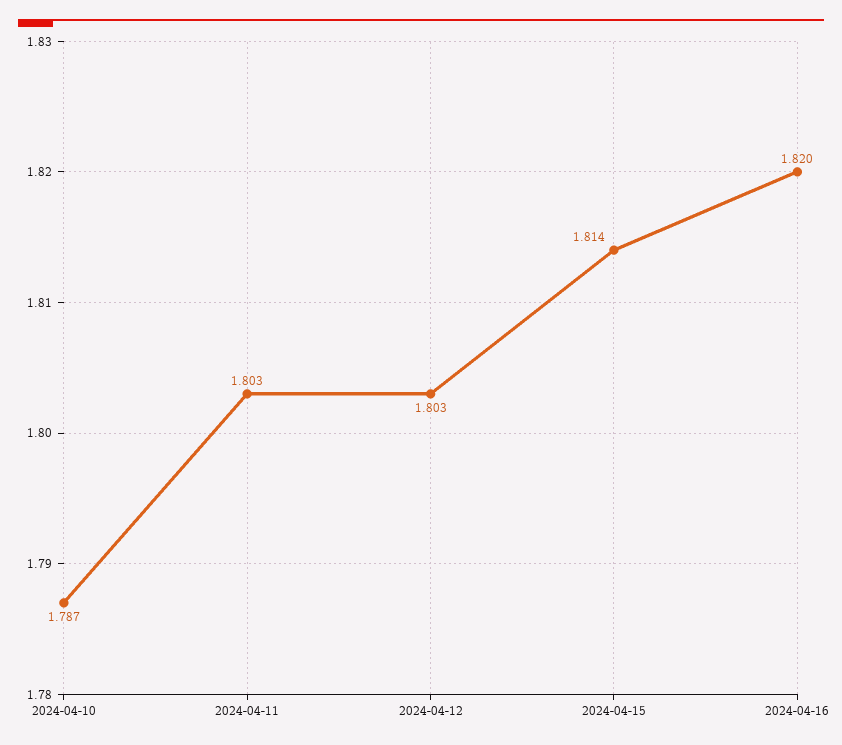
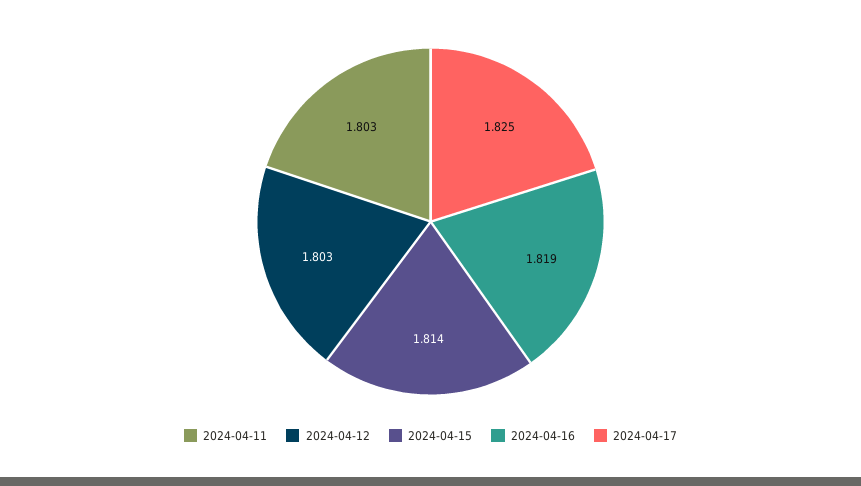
2024-04-10: 1.787 -> none
2024-04-16: 1.82 -> 1.819
2024-04-17: none -> 1.825

